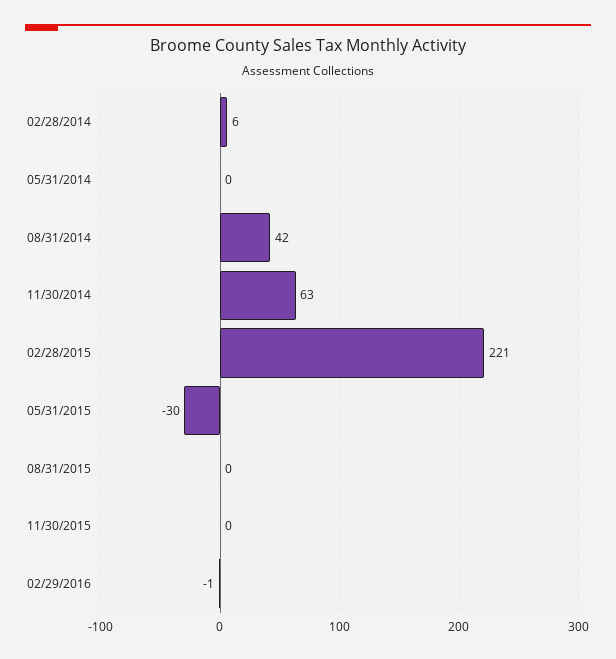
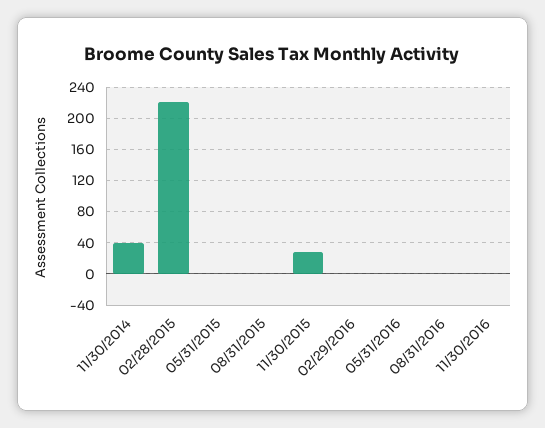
02/28/2014: 6 -> none
05/31/2014: 0 -> none
08/31/2014: 42 -> none
11/30/2014: 63 -> 40
05/31/2015: -30 -> 0
11/30/2015: 0 -> 30
05/31/2016: none -> 0
08/31/2016: none -> 0
11/30/2016: none -> 0

